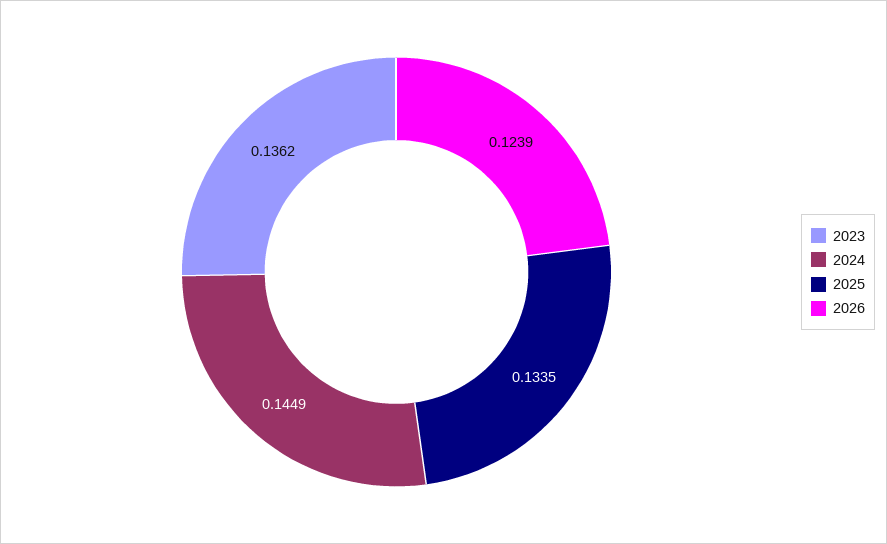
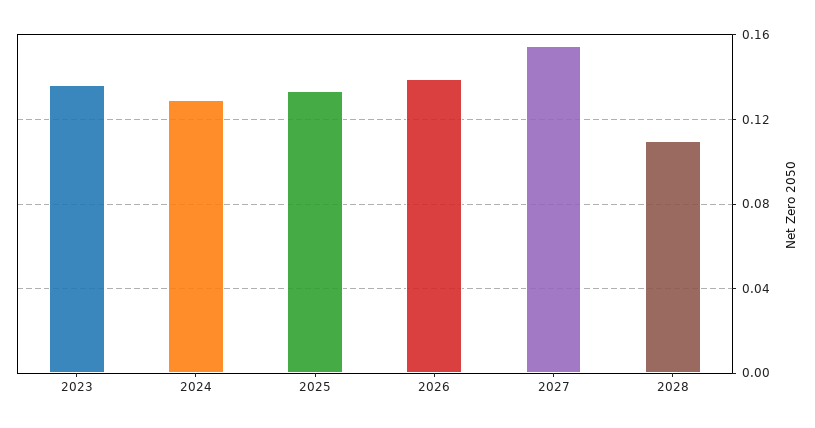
2024: 0.1449 -> 0.13
2026: 0.1239 -> 0.14
2027: none -> 0.155
2028: none -> 0.11

